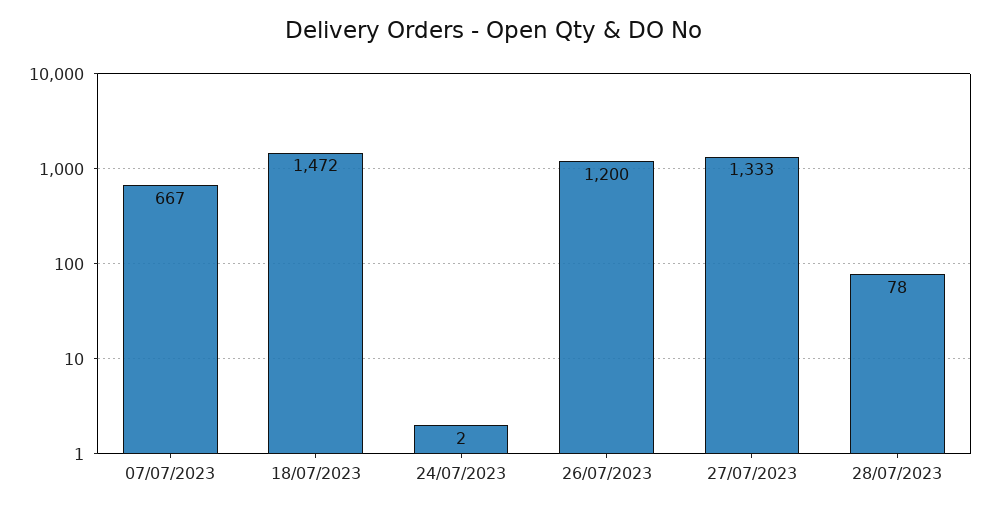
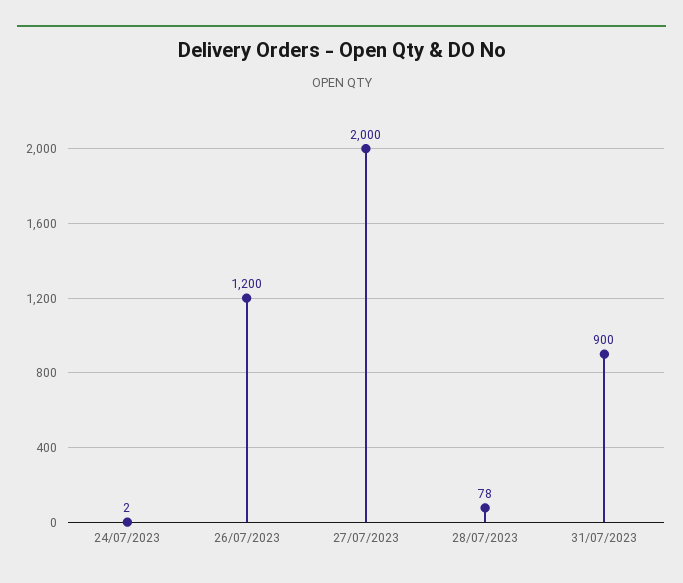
07/07/2023: 667 -> none
18/07/2023: 1472 -> none
27/07/2023: 1333 -> 2000
31/07/2023: none -> 900

